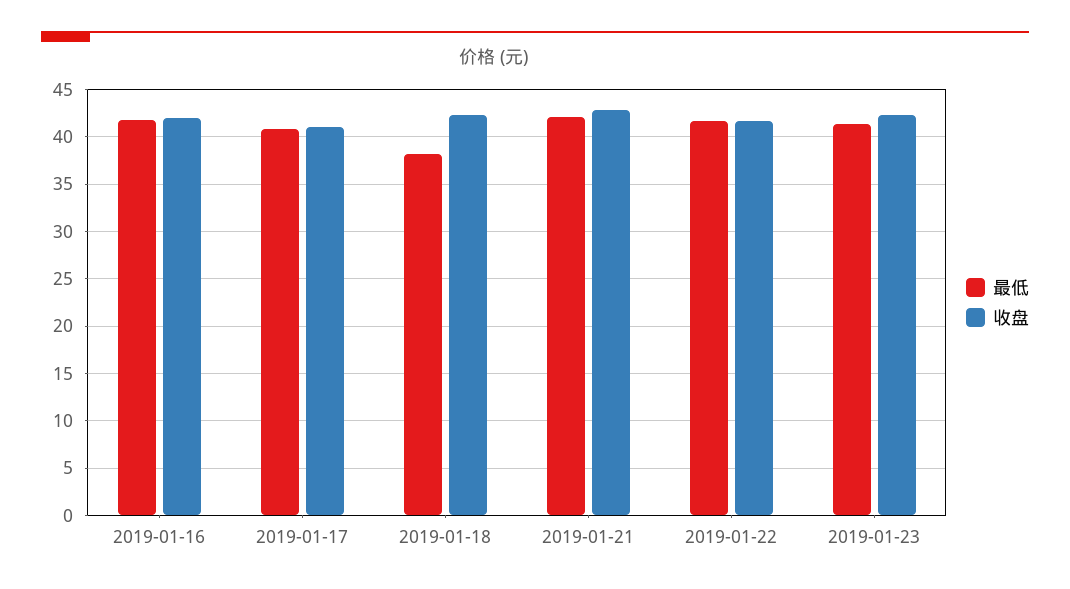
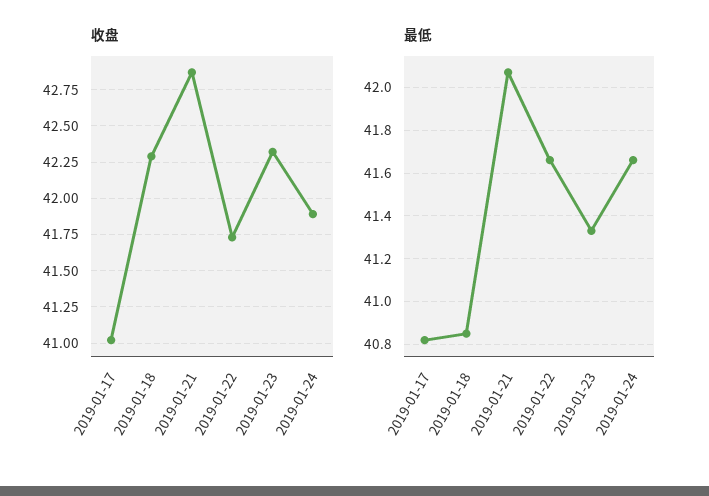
最低, 2019-01-16: 42 -> none
收盘, 2019-01-16: 42 -> none
最低, 2019-01-18: 38 -> 40.85
收盘, 2019-01-24: none -> 41.9
最低, 2019-01-24: none -> 41.65

